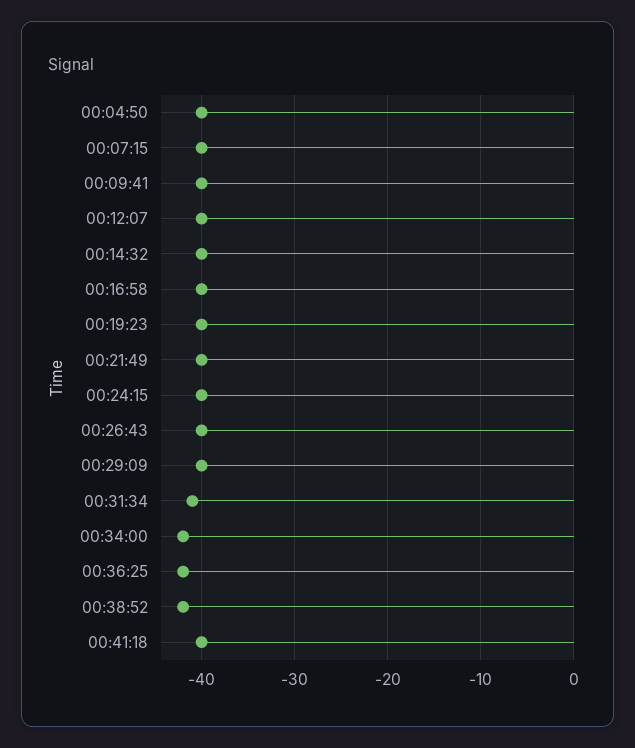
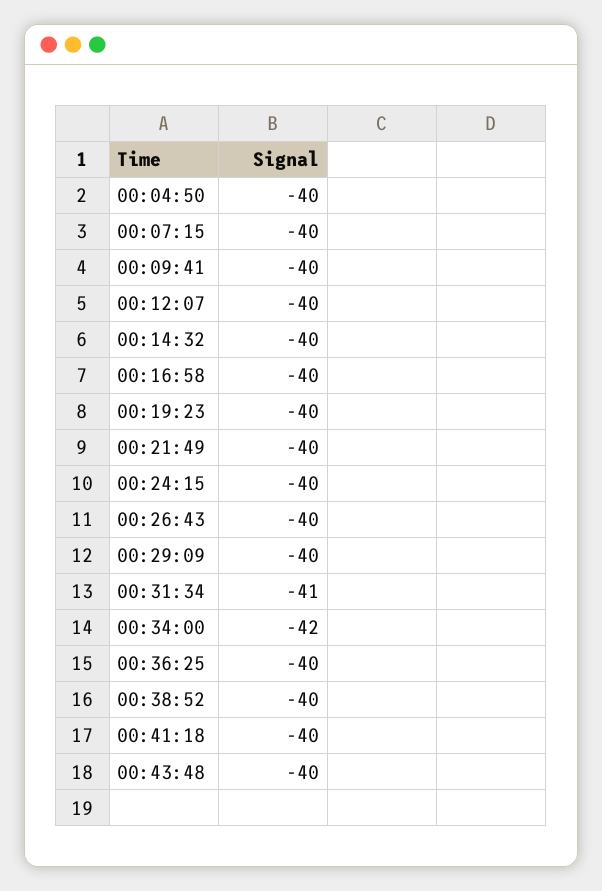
00:36:25: -42 -> -40
00:38:52: -42 -> -40
00:43:48: none -> -40

